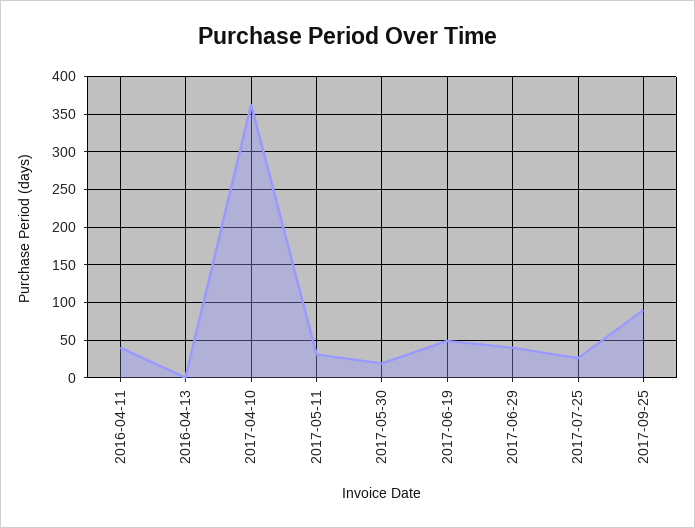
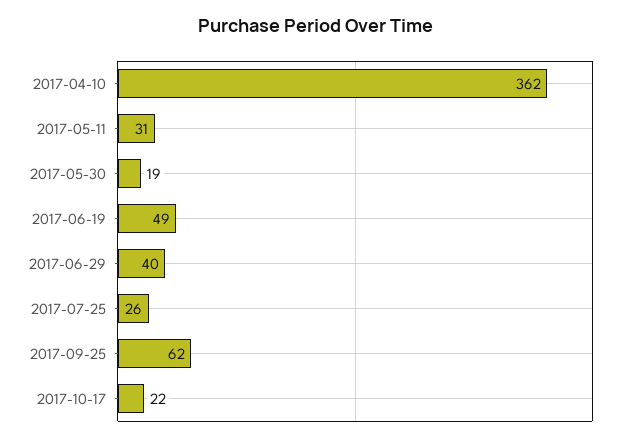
2016-04-11: 40 -> none
2016-04-13: 0 -> none
2017-09-25: 90 -> 62
2017-10-17: none -> 22

